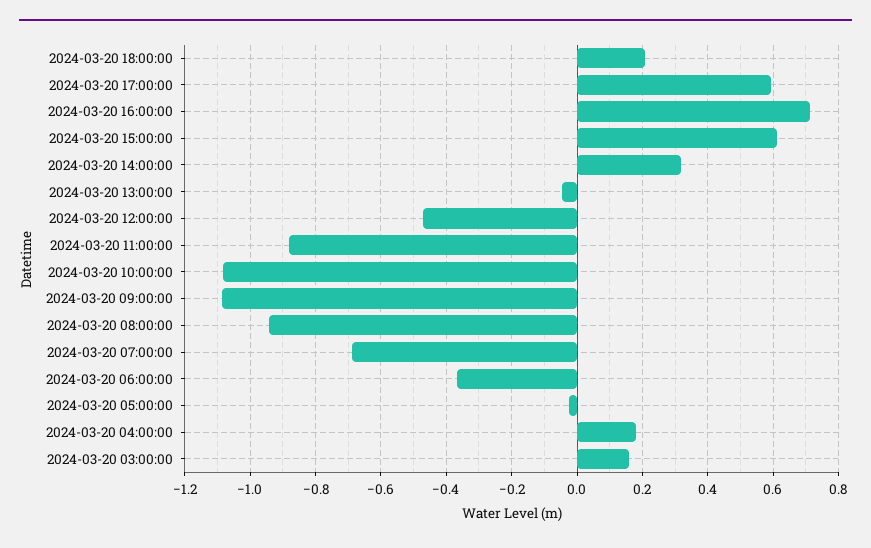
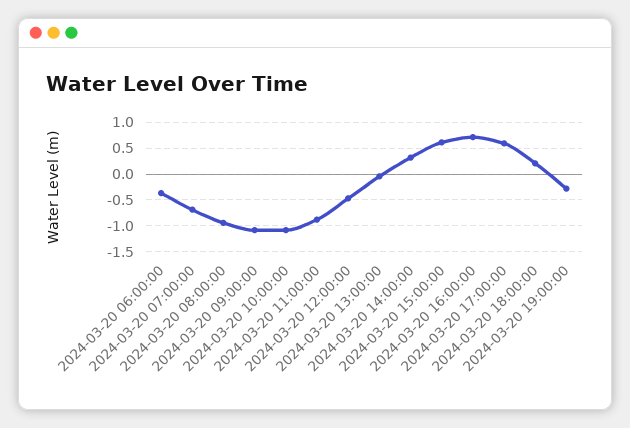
2024-03-20 05:00:00: -0.02 -> none
2024-03-20 04:00:00: 0.18 -> none
2024-03-20 03:00:00: 0.16 -> none
2024-03-20 19:00:00: none -> -0.25

